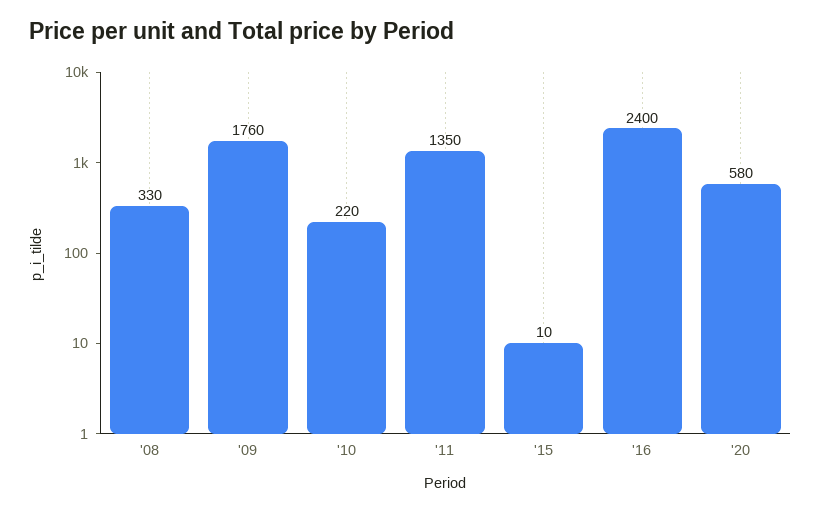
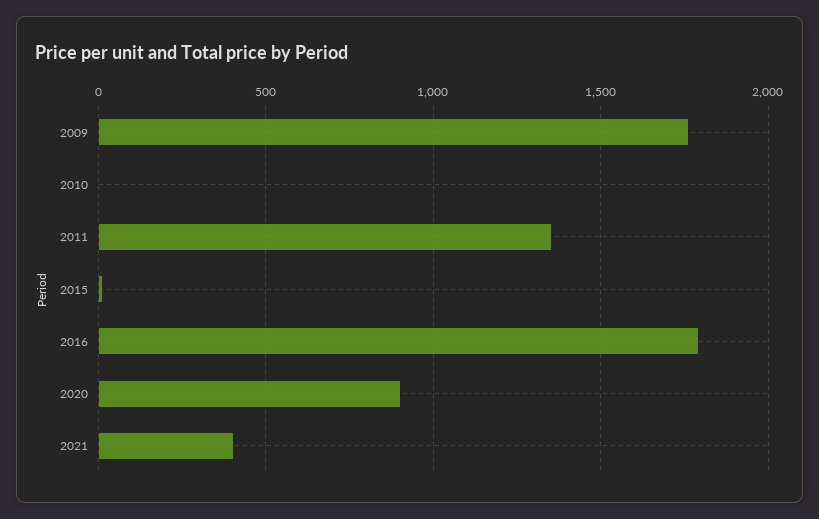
'08: 330 -> none
'10: 220 -> 0
'16: 2400 -> 1800
'20: 580 -> 900
2021: none -> 400

